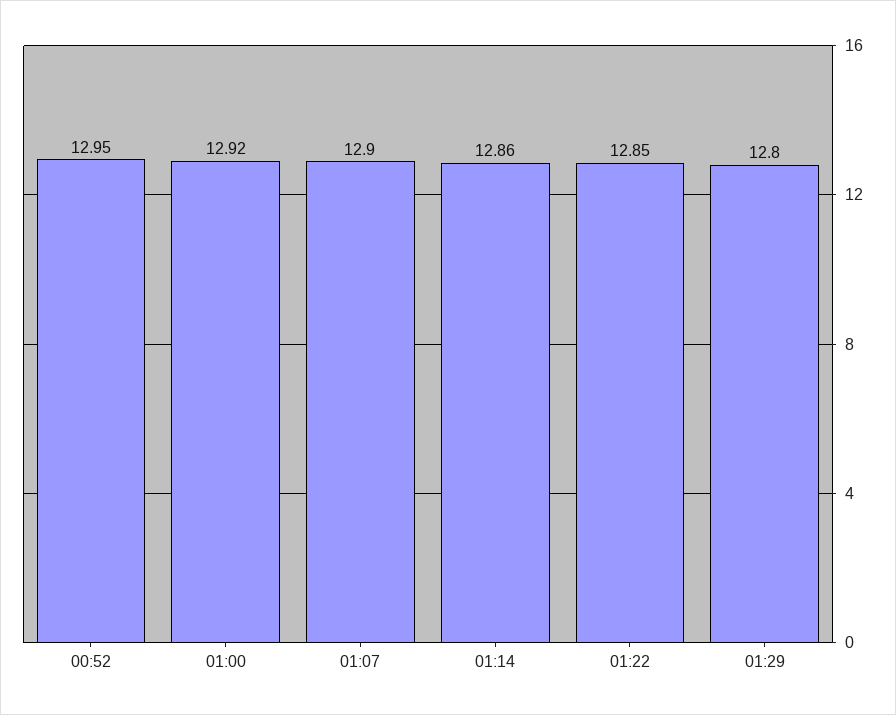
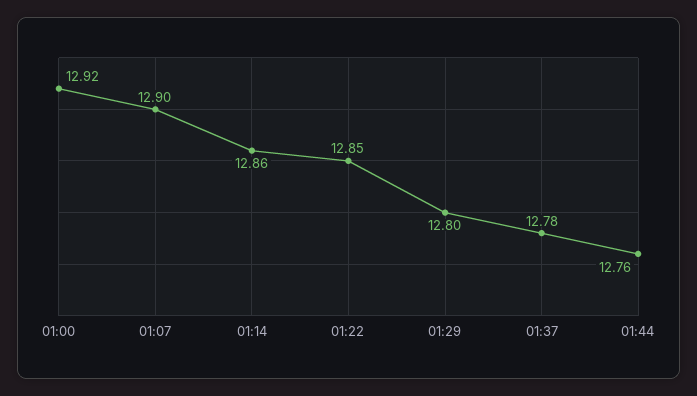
00:52: 12.95 -> none
01:37: none -> 12.78
01:44: none -> 12.76

